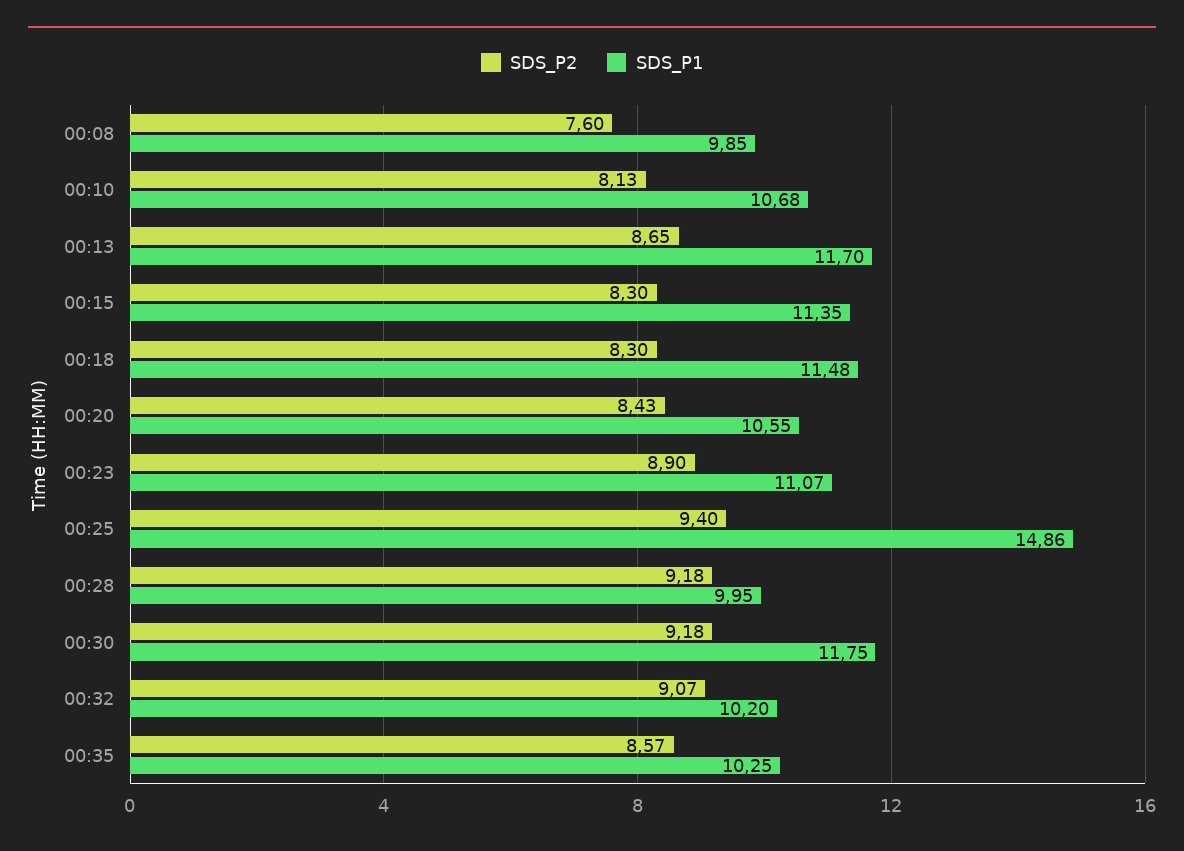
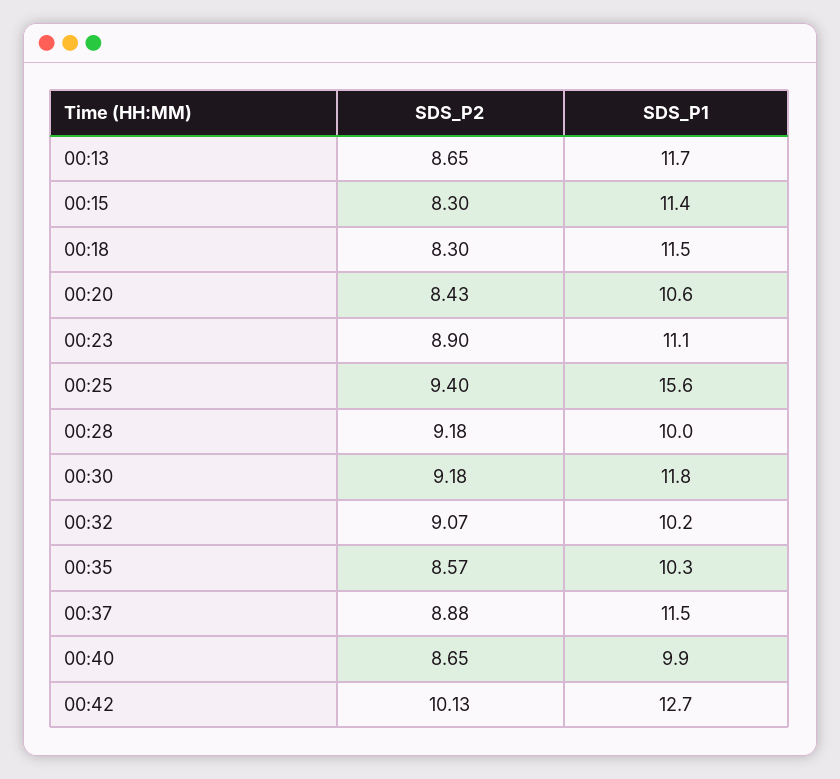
SDS_P2, 00:08: 7.6 -> none
SDS_P1, 00:08: 9.85 -> none
SDS_P2, 00:10: 8.13 -> none
SDS_P1, 00:10: 10.68 -> none
SDS_P1, 00:25: 14.86 -> 15.6
SDS_P2, 00:37: none -> 8.88
SDS_P1, 00:37: none -> 11.5
SDS_P2, 00:40: none -> 8.65
SDS_P1, 00:40: none -> 9.9
SDS_P2, 00:42: none -> 10.13
SDS_P1, 00:42: none -> 12.7

